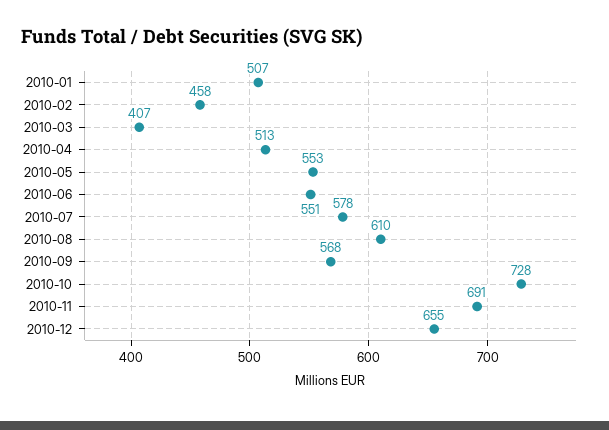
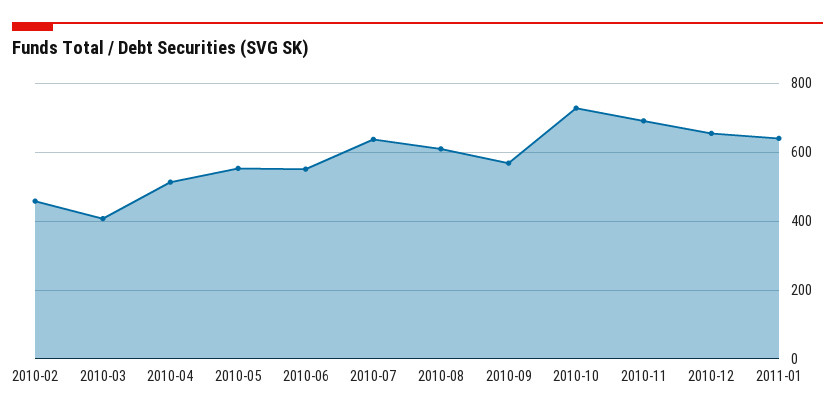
2010-01: 507 -> none
2010-07: 578 -> 640
2011-01: none -> 640

